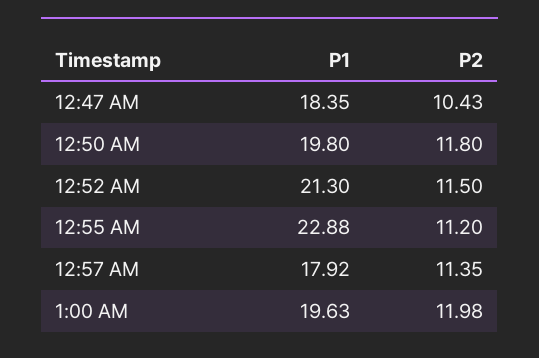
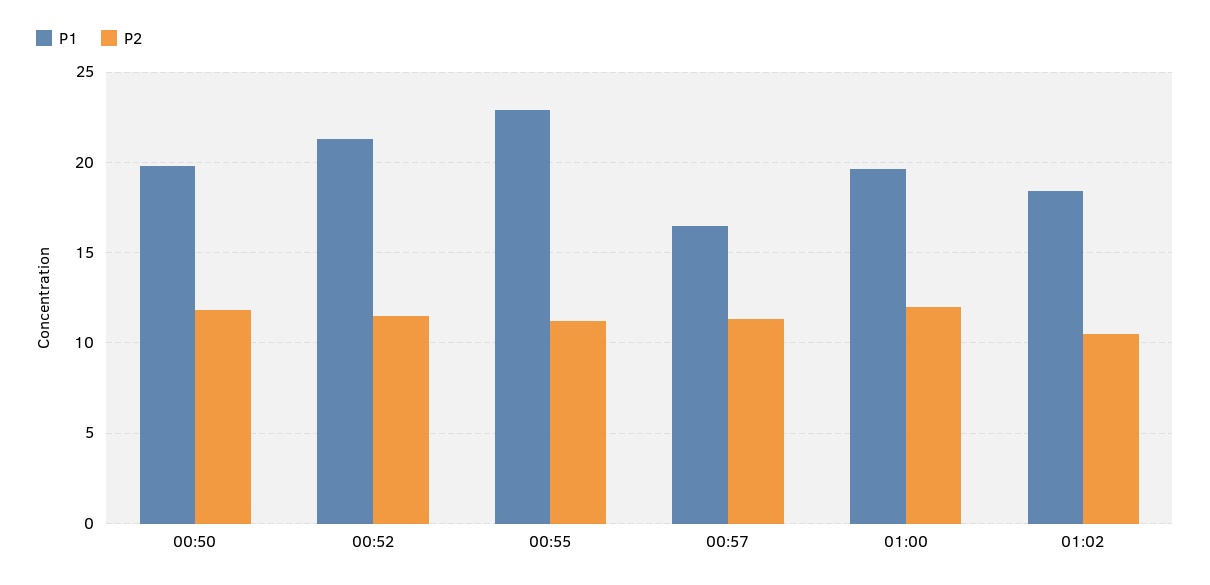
P1, 12:47 AM: 18.35 -> none
P2, 12:47 AM: 10.43 -> none
P1, 12:57 AM: 17.92 -> 16.5
P1, 01:02: none -> 18.5
P2, 01:02: none -> 10.5

